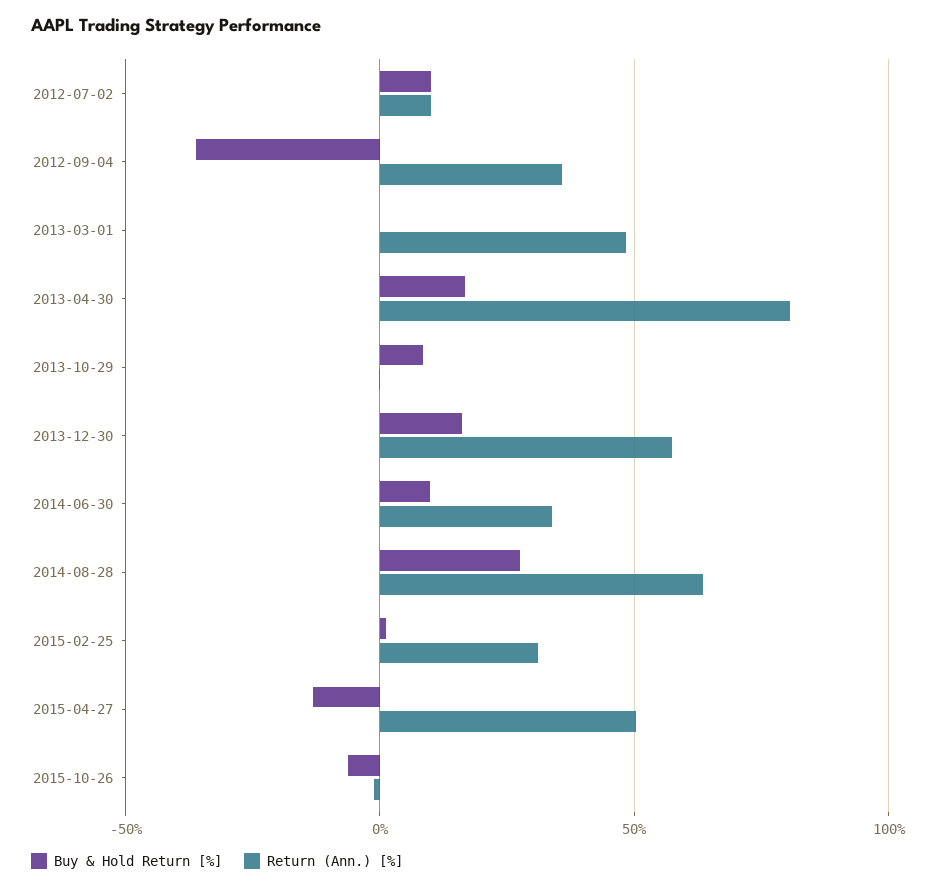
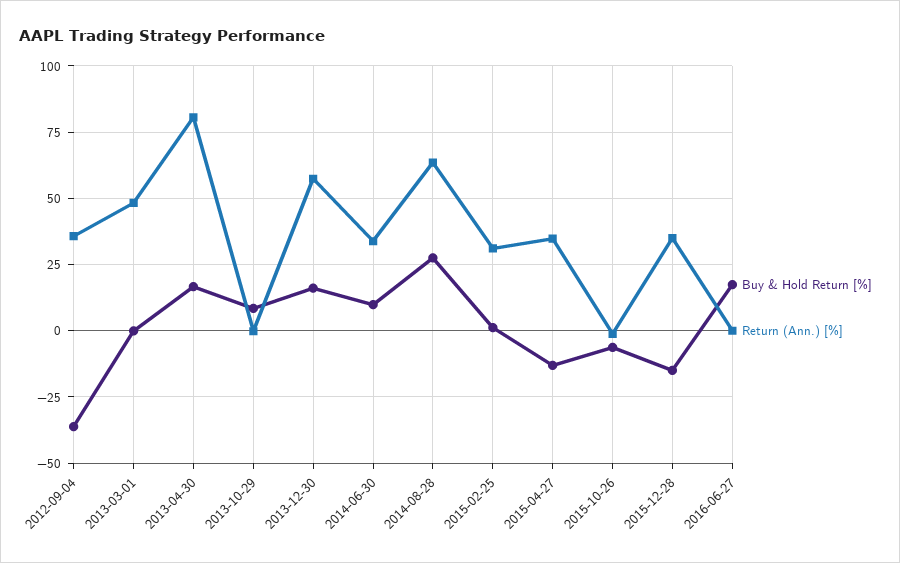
Buy & Hold Return [%], 2012-07-02: 10 -> none
Return (Ann.) [%], 2012-07-02: 10 -> none
Return (Ann.) [%], 2015-04-27: 50 -> 35
Buy & Hold Return [%], 2015-12-28: none -> -15
Return (Ann.) [%], 2015-12-28: none -> 35
Buy & Hold Return [%], 2016-06-27: none -> 17.5
Return (Ann.) [%], 2016-06-27: none -> 0

